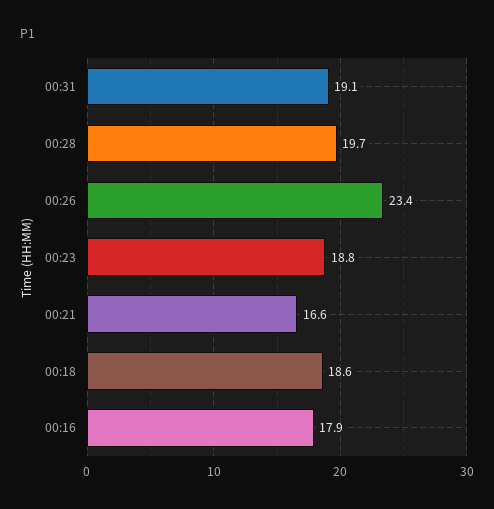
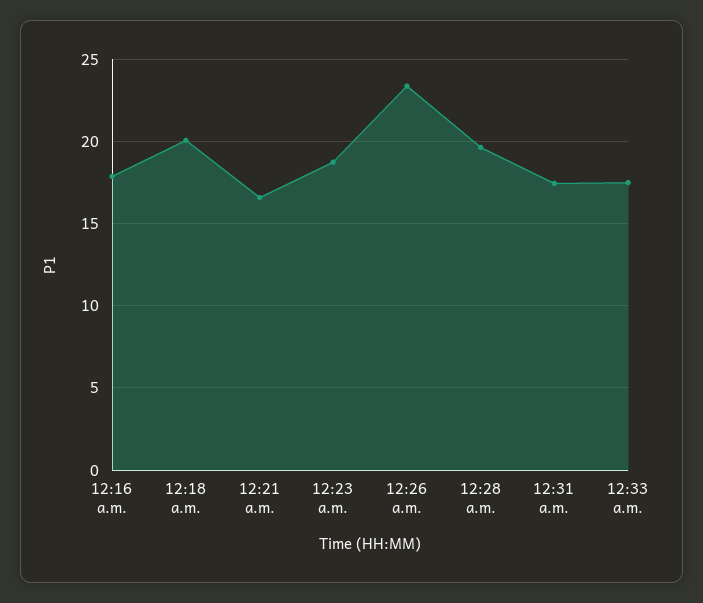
00:31: 19.1 -> 17.5
00:18: 18.6 -> 20
12:33 a.m.: none -> 17.5

